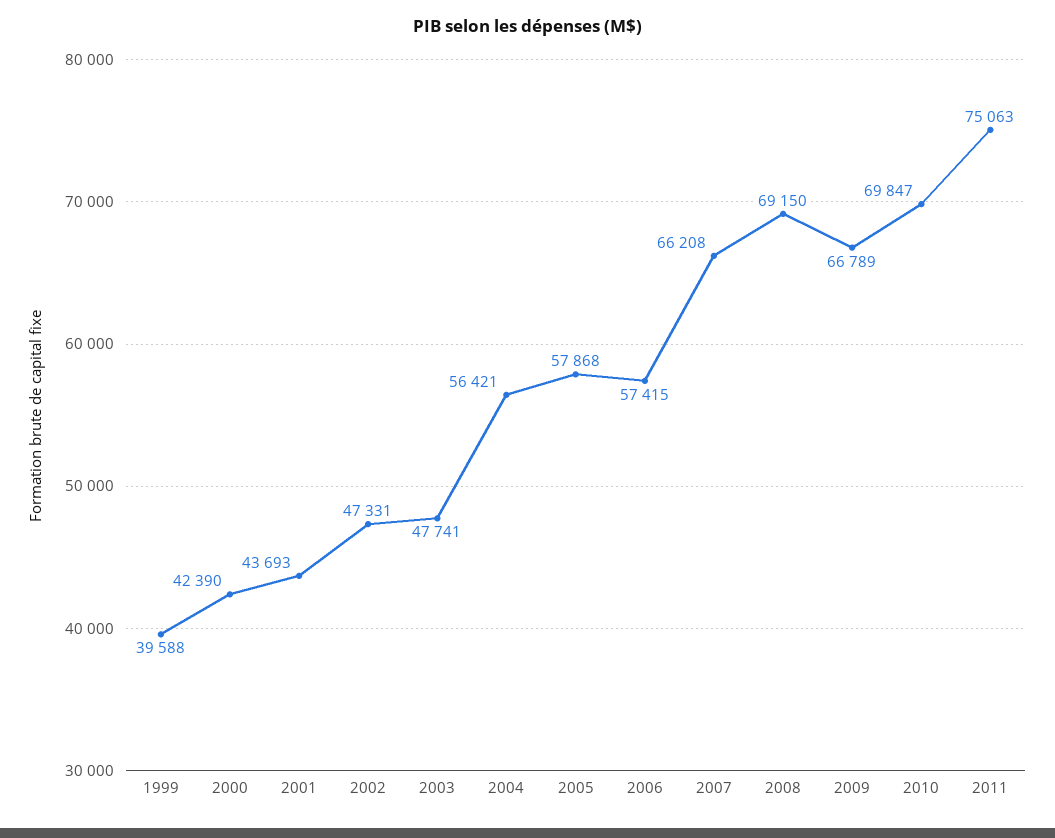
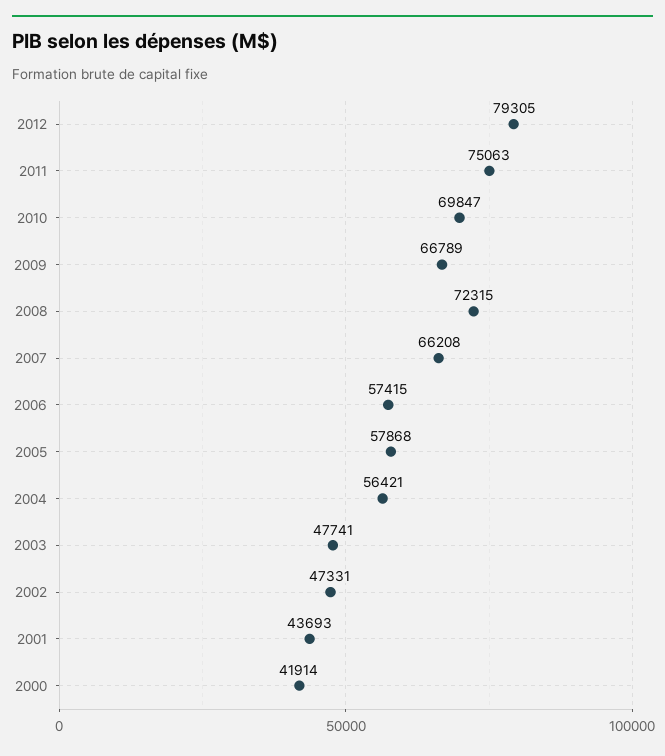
1999: 39588 -> none
2000: 42390 -> 41914
2008: 69150 -> 72315
2012: none -> 79305

